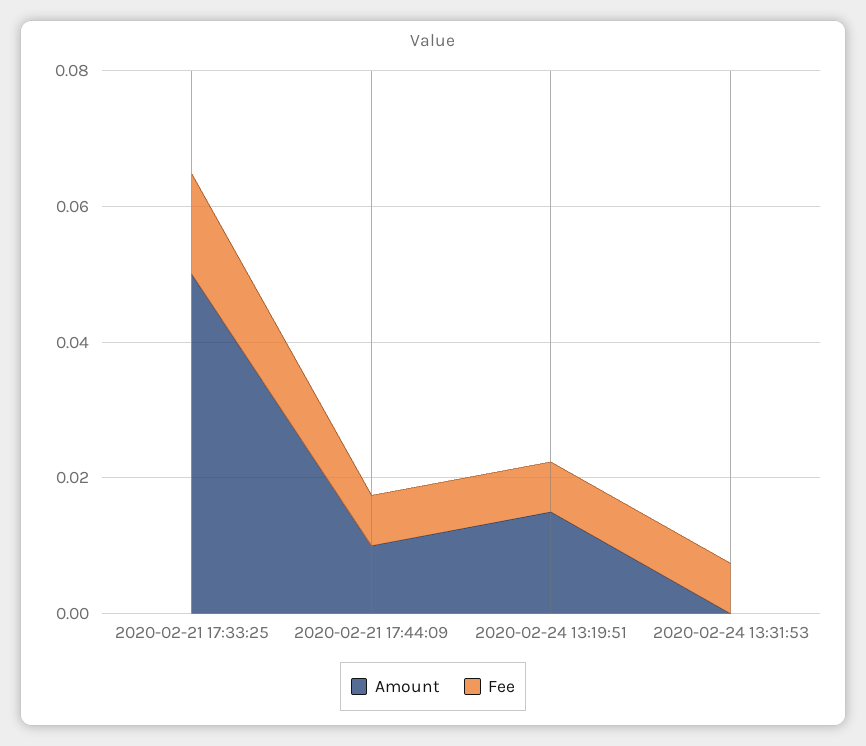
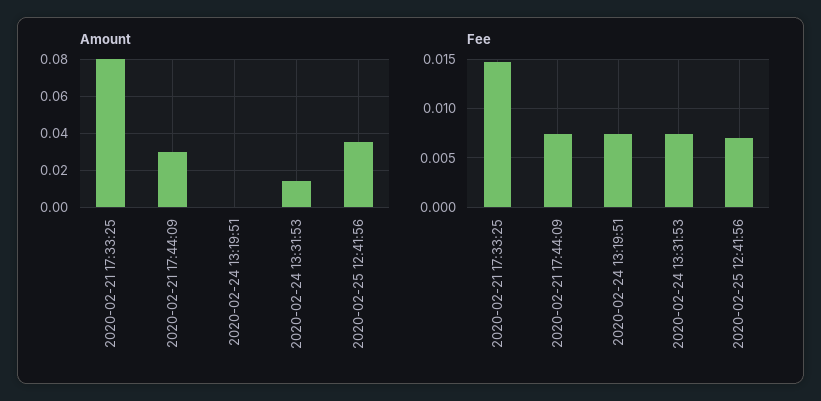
Amount, 2020-02-21 17:33:25: 0.05 -> 0.08
Amount, 2020-02-21 17:44:09: 0.01 -> 0.03
Amount, 2020-02-24 13:19:51: 0.015 -> 0
Amount, 2020-02-24 13:31:53: 0 -> 0.015
Amount, 2020-02-25 12:41:56: none -> 0.035
Fee, 2020-02-25 12:41:56: none -> 0.007

